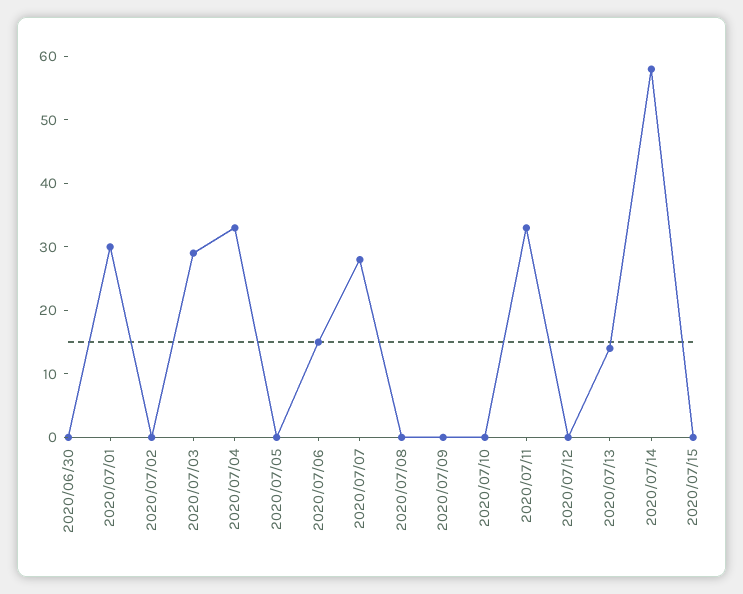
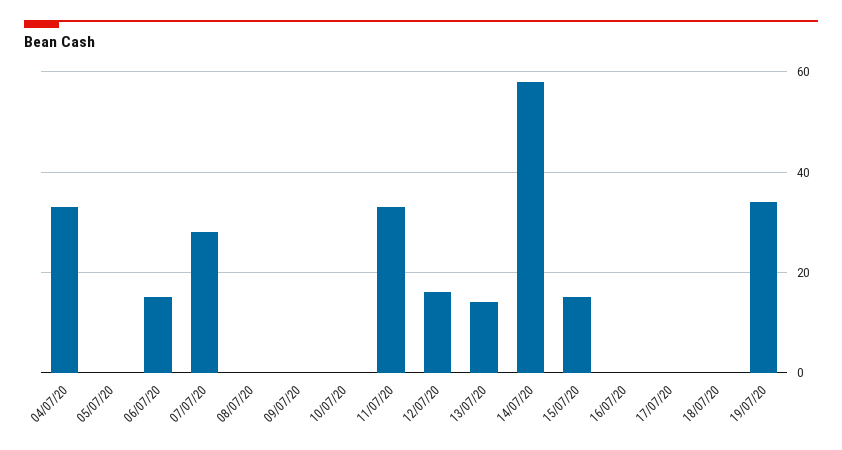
2020/06/30: 0 -> none
2020/07/01: 30 -> none
2020/07/02: 0 -> none
2020/07/03: 30 -> none
2020/07/12: 0 -> 15
2020/07/15: 0 -> 15
16/07/20: none -> 0
17/07/20: none -> 0
18/07/20: none -> 0
19/07/20: none -> 35

